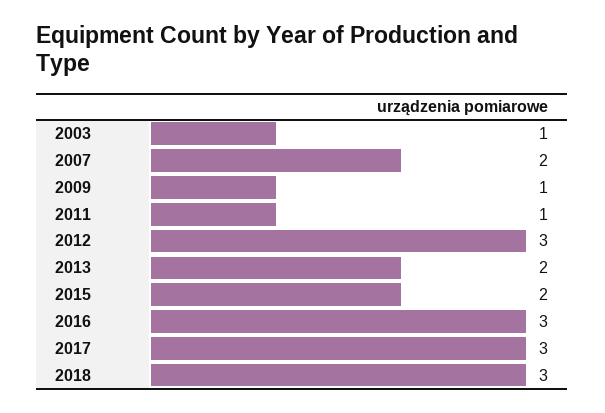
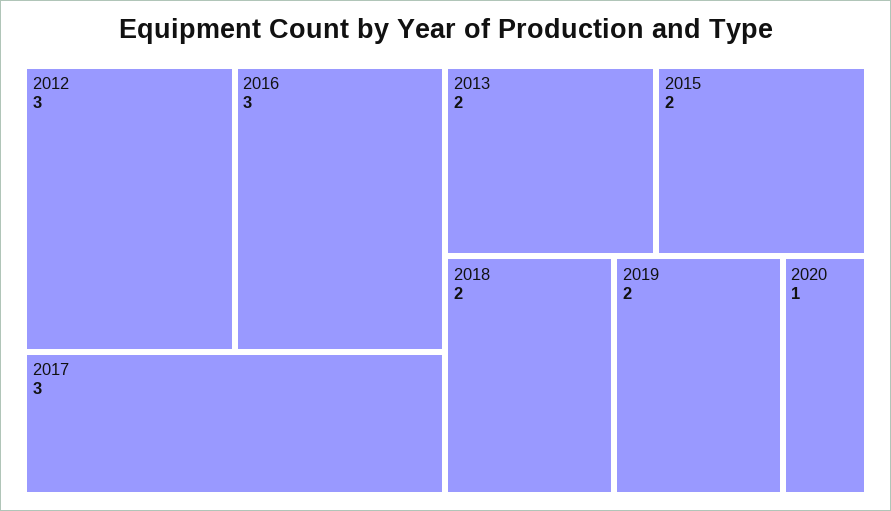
2003: 1 -> none
2007: 2 -> none
2009: 1 -> none
2011: 1 -> none
2018: 3 -> 2
2019: none -> 2
2020: none -> 1

